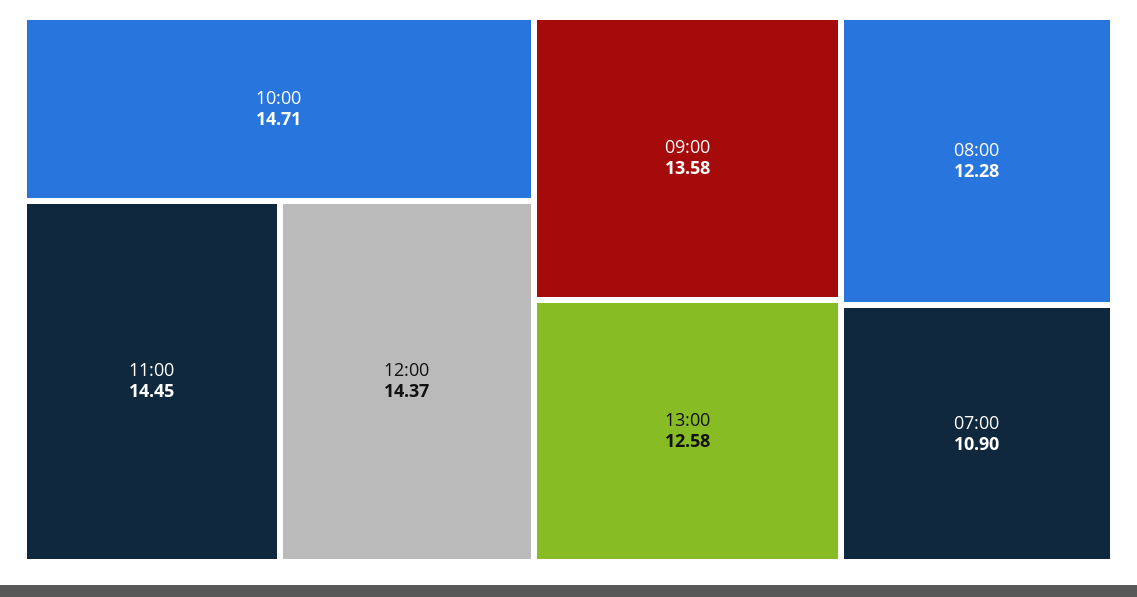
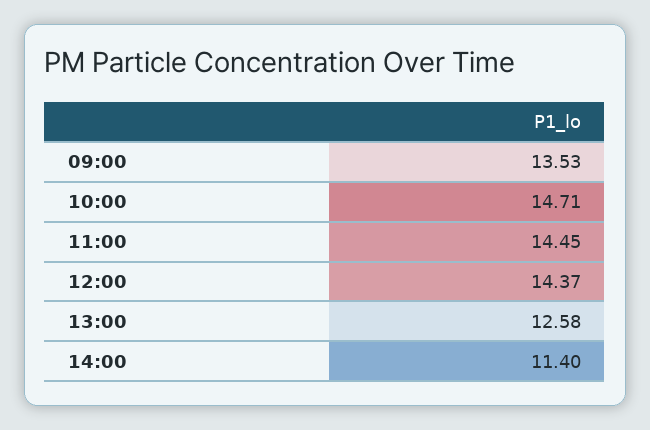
09:00: 13.58 -> 13.53
08:00: 12.28 -> none
07:00: 10.9 -> none
14:00: none -> 11.4

